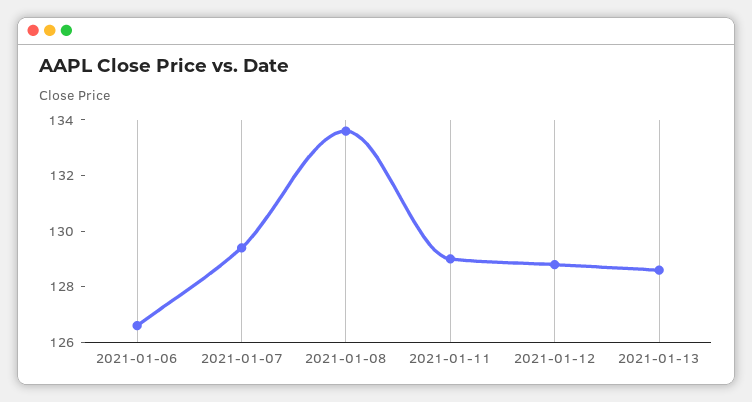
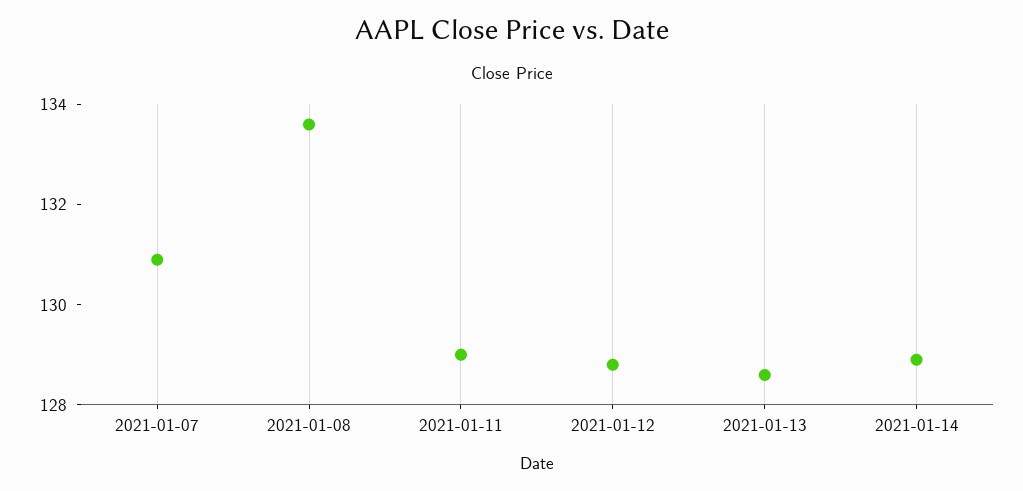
2021-01-06: 126.5 -> none
2021-01-07: 129.5 -> 131
2021-01-14: none -> 129

